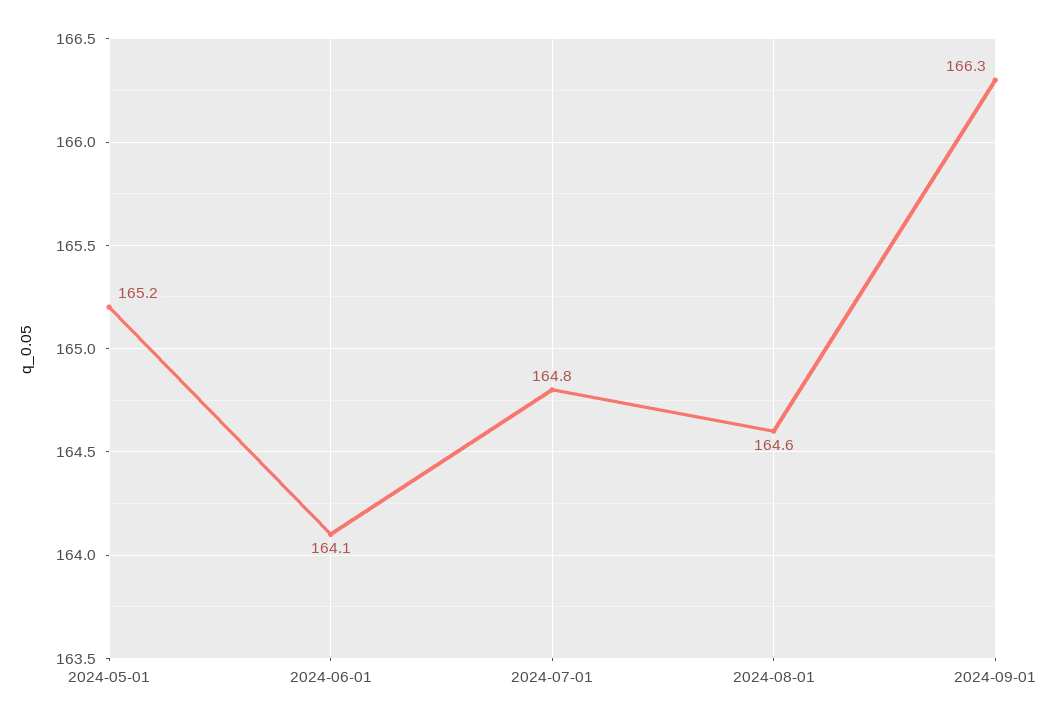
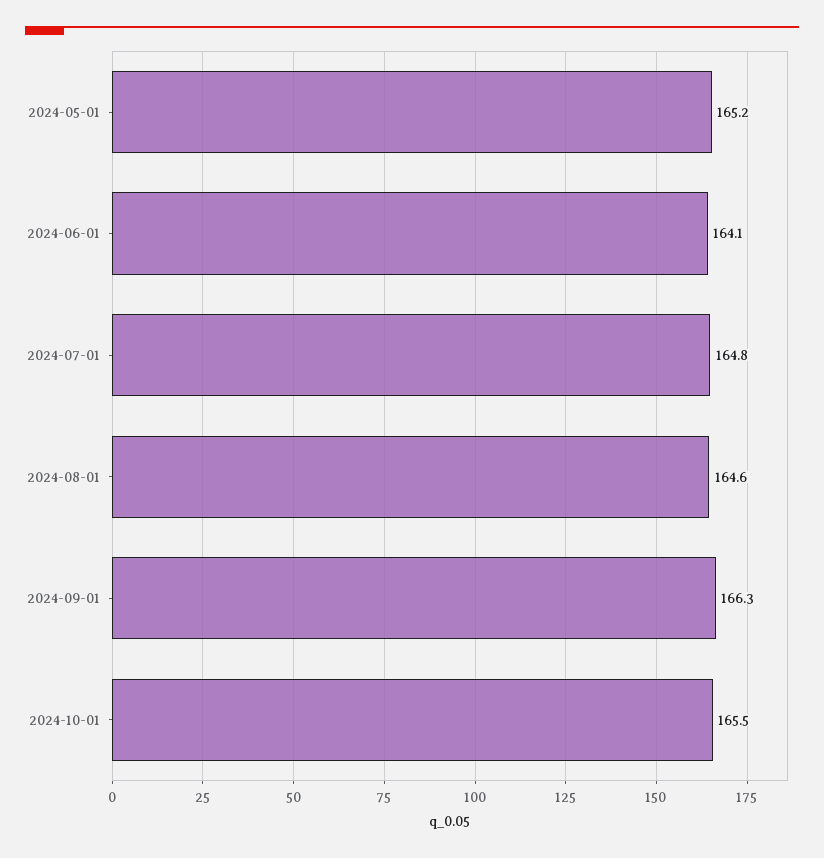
2024-10-01: none -> 165.5

